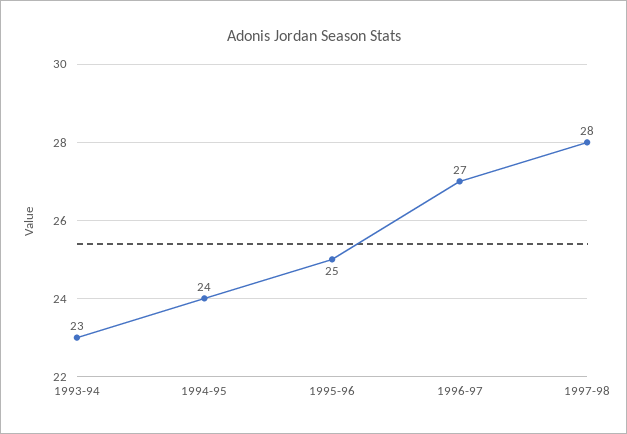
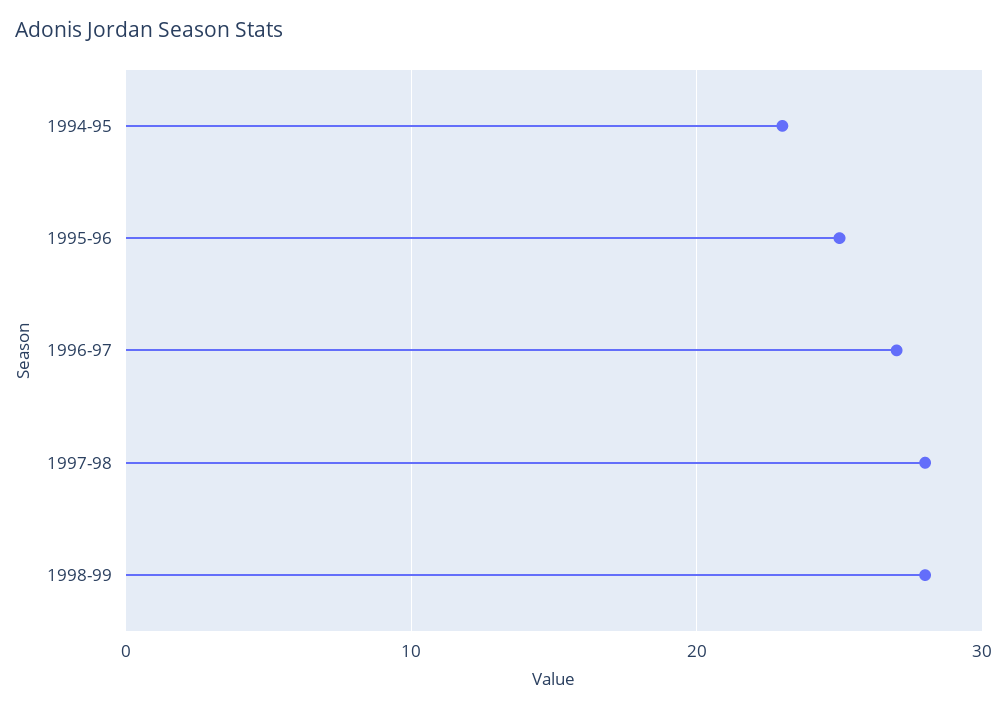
1993-94: 23 -> none
1994-95: 24 -> 23
1998-99: none -> 28

